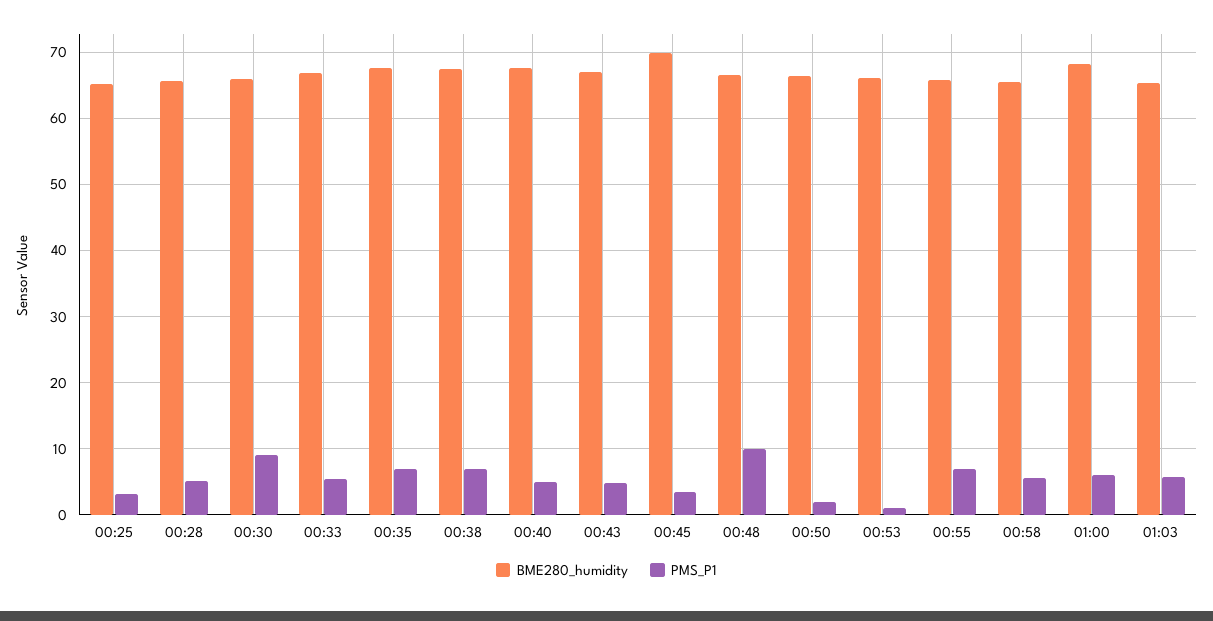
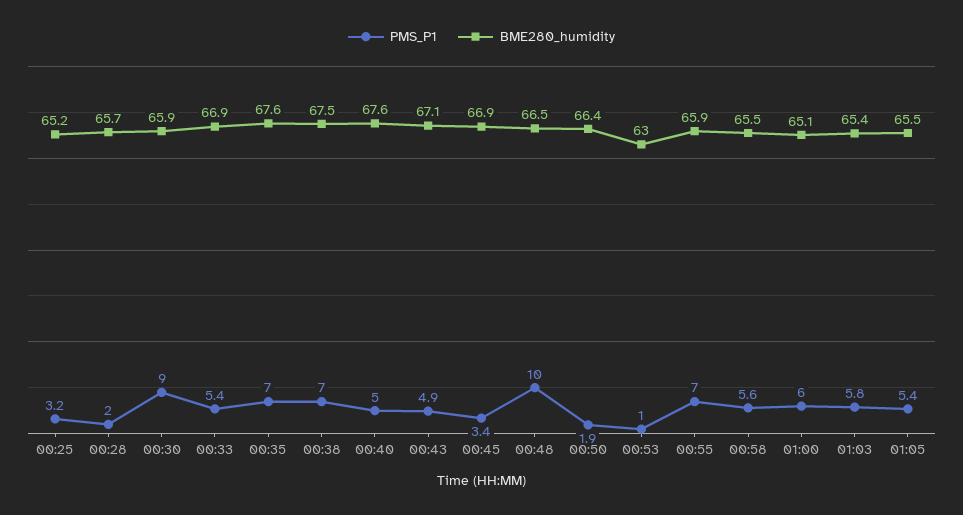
PMS_P1, 00:28: 5 -> 2
BME280_humidity, 00:45: 70 -> 66.9
BME280_humidity, 00:53: 66 -> 63
BME280_humidity, 01:00: 68 -> 65.1
PMS_P1, 01:05: none -> 5.4
BME280_humidity, 01:05: none -> 65.5

